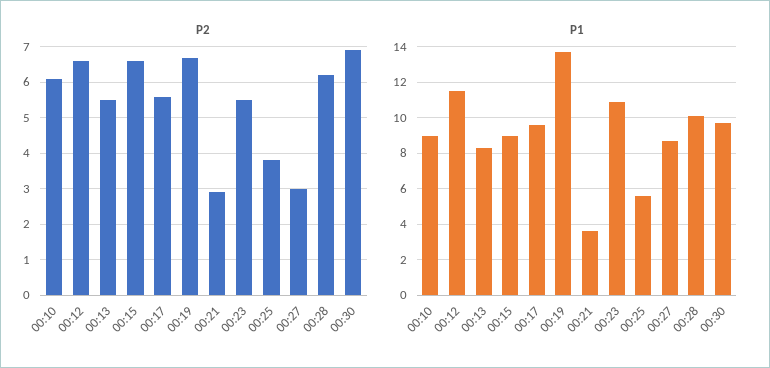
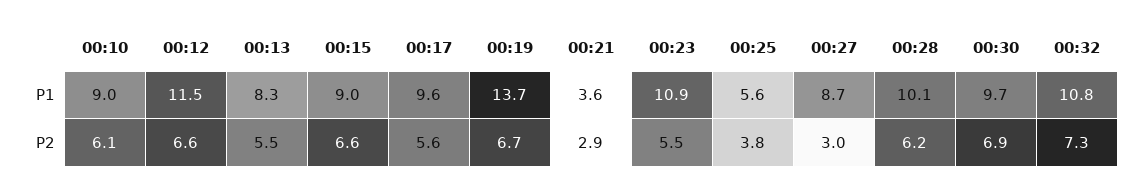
P1, 00:32: none -> 10.8
P2, 00:32: none -> 7.3

